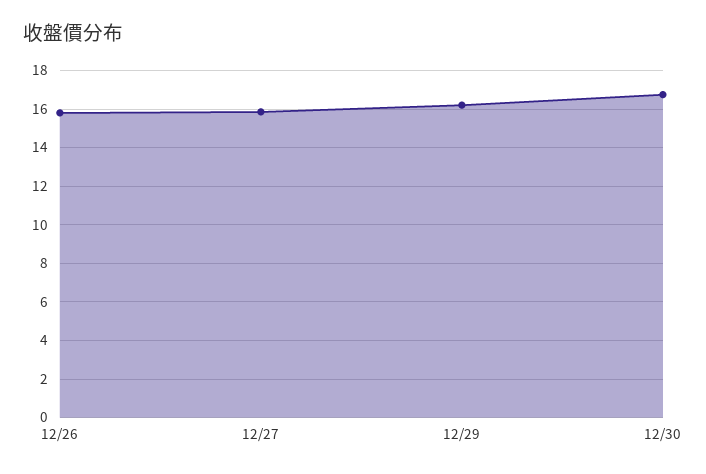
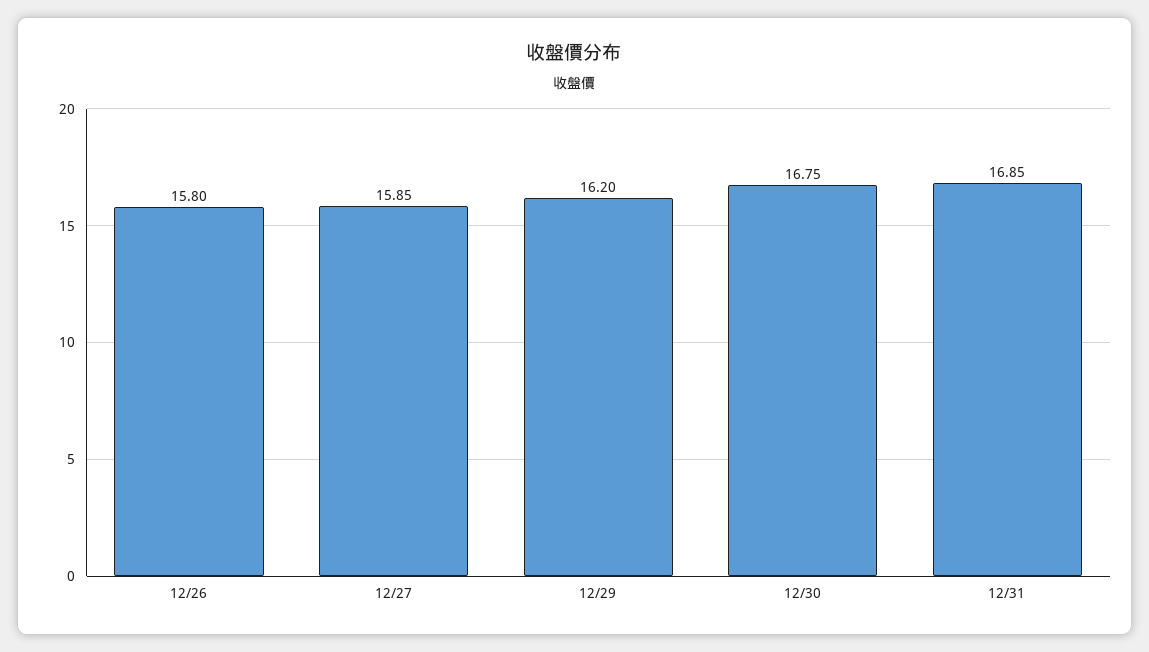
12/31: none -> 16.85

